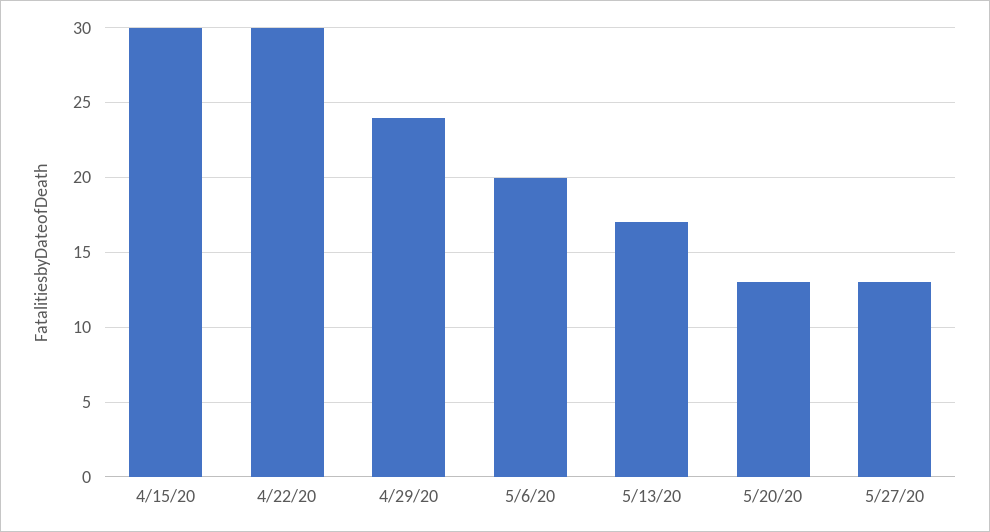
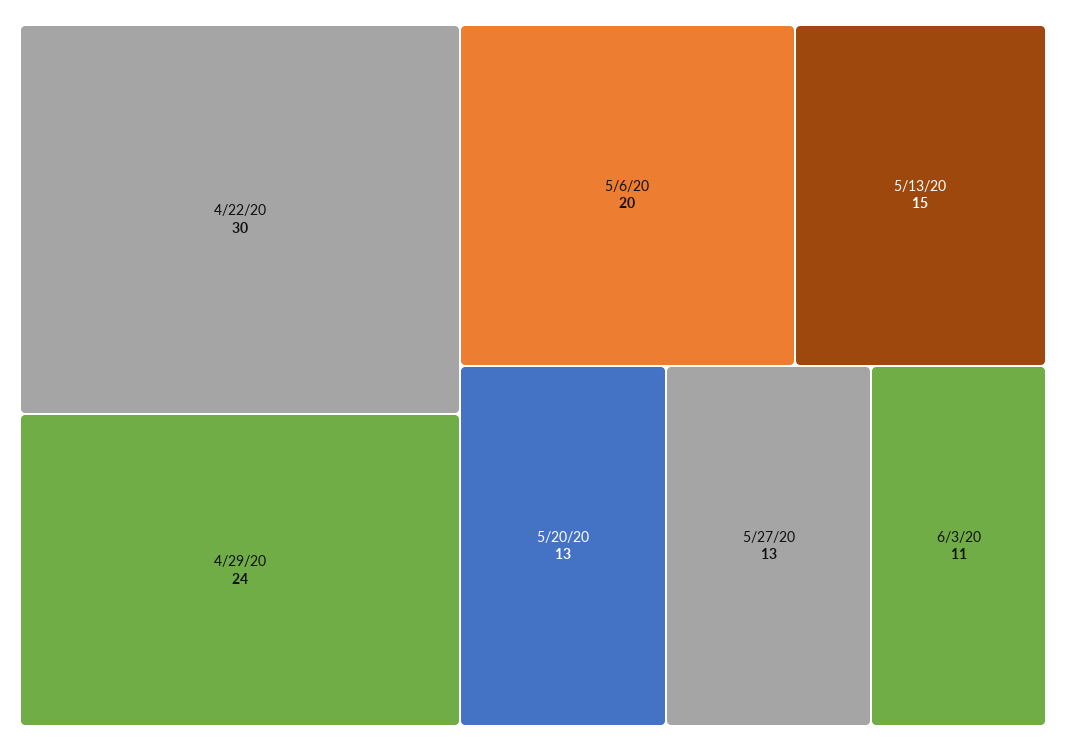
4/15/20: 30 -> none
5/13/20: 17 -> 15
6/3/20: none -> 11

